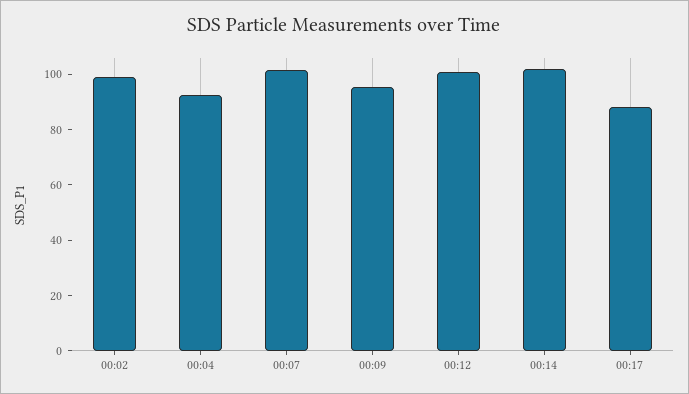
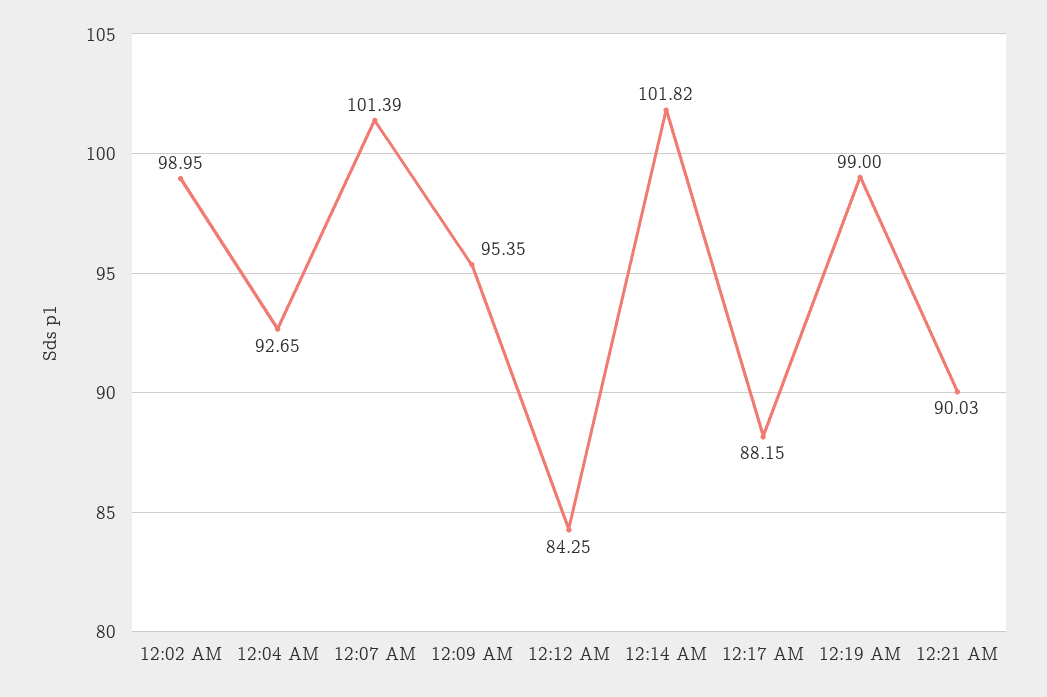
00:12: 100 -> 84.25
12:19 AM: none -> 99
12:21 AM: none -> 90.03

